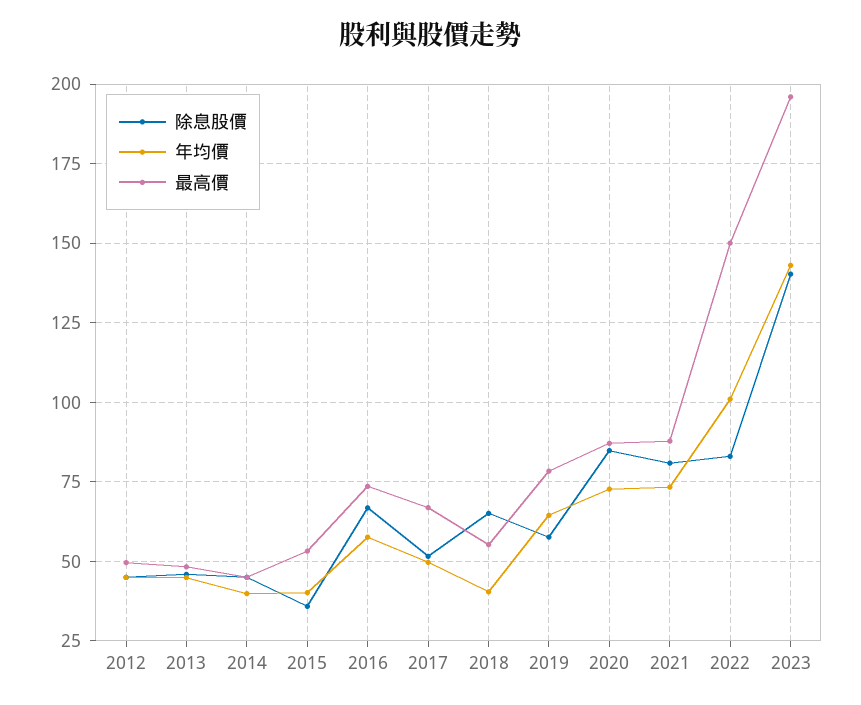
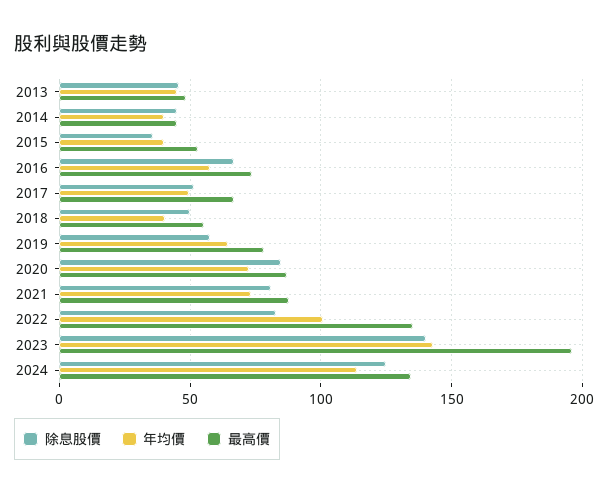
除息股價, 2012: 45 -> none
年均價, 2012: 45 -> none
最高價, 2012: 50 -> none
除息股價, 2018: 65 -> 50
最高價, 2022: 150 -> 135
除息股價, 2024: none -> 125
年均價, 2024: none -> 115
最高價, 2024: none -> 135

